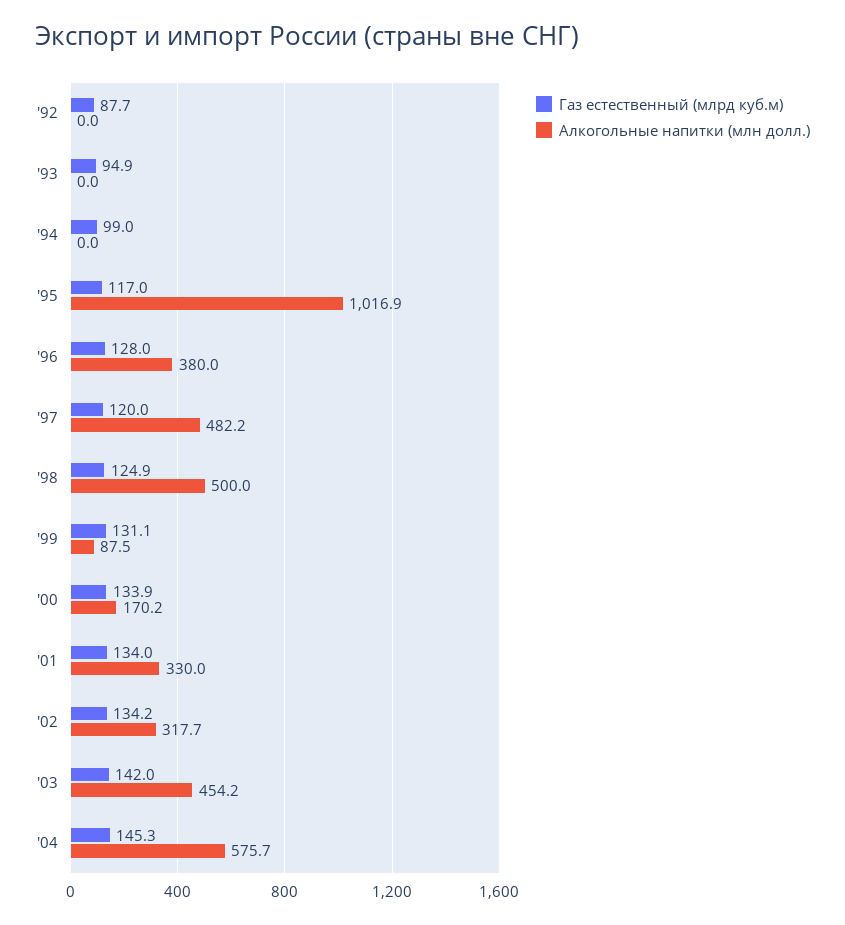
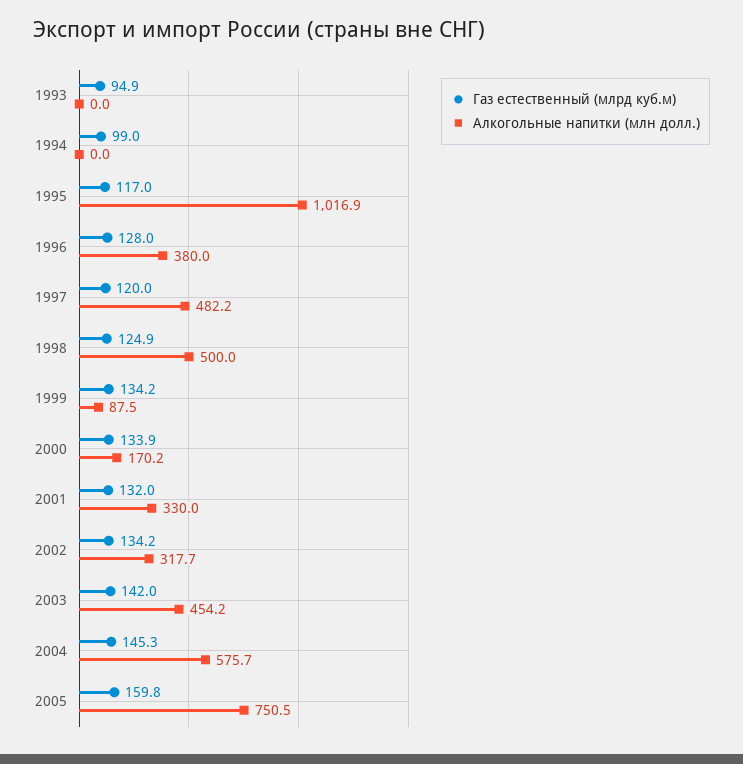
Газ естественный (млрд куб.м), '92: 87.7 -> none
Алкогольные напитки (млн долл.), '92: 0 -> none
Газ естественный (млрд куб.м), '99: 131.1 -> 134.2
Газ естественный (млрд куб.м), '01: 134 -> 132
Газ естественный (млрд куб.м), 2005: none -> 159.8
Алкогольные напитки (млн долл.), 2005: none -> 750.5

